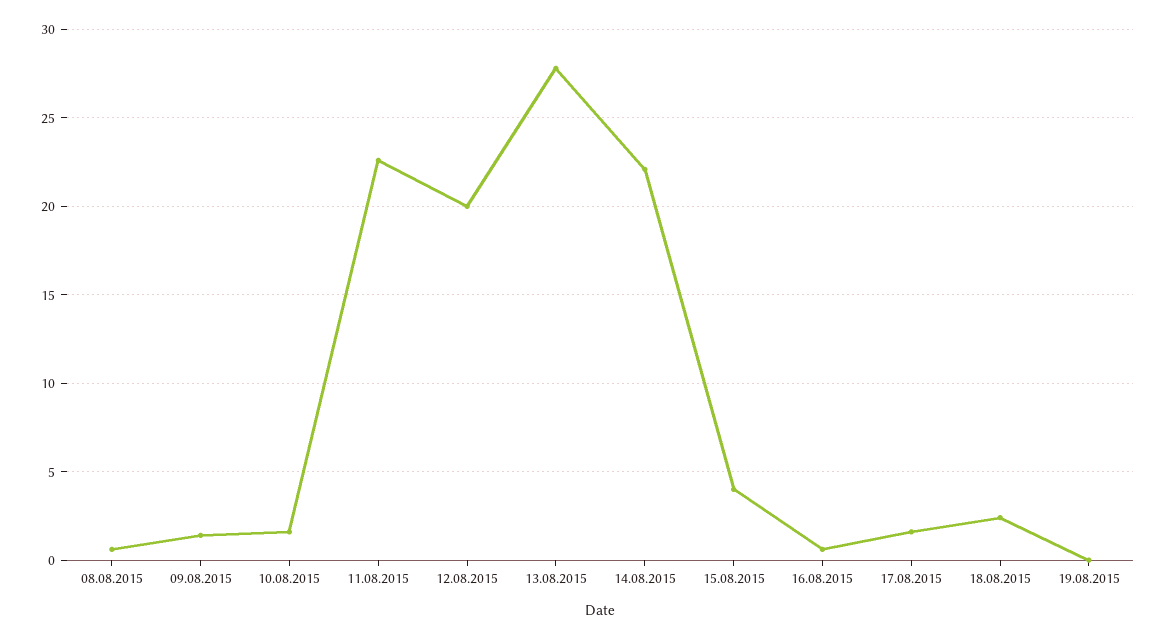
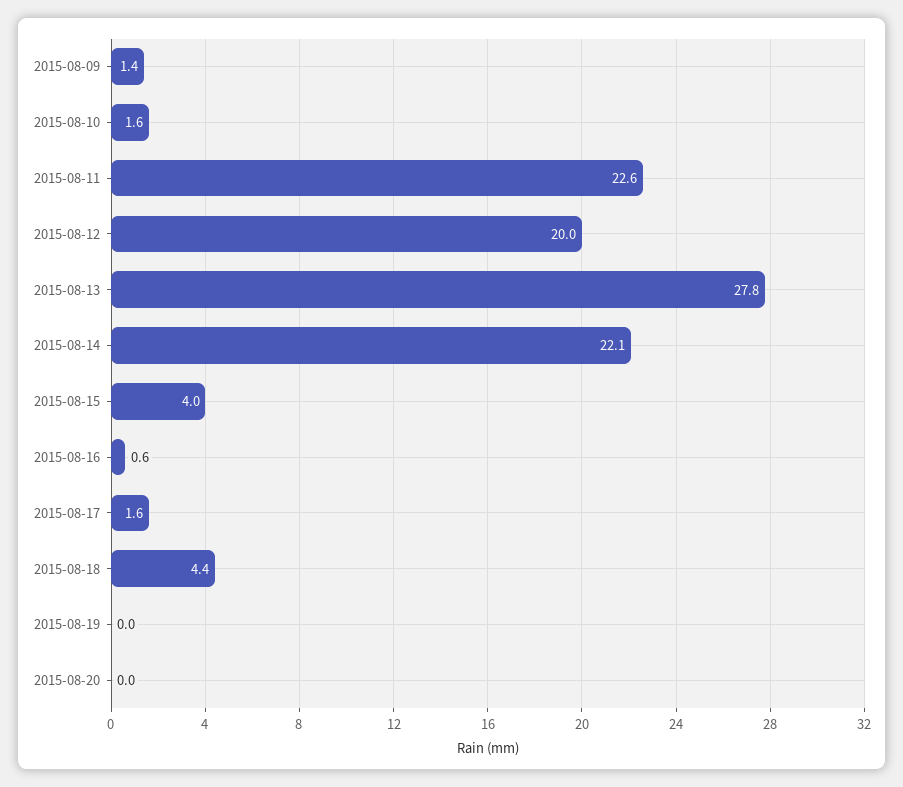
08.08.2015: 0.5 -> none
18.08.2015: 2.5 -> 4.4
2015-08-20: none -> 0

